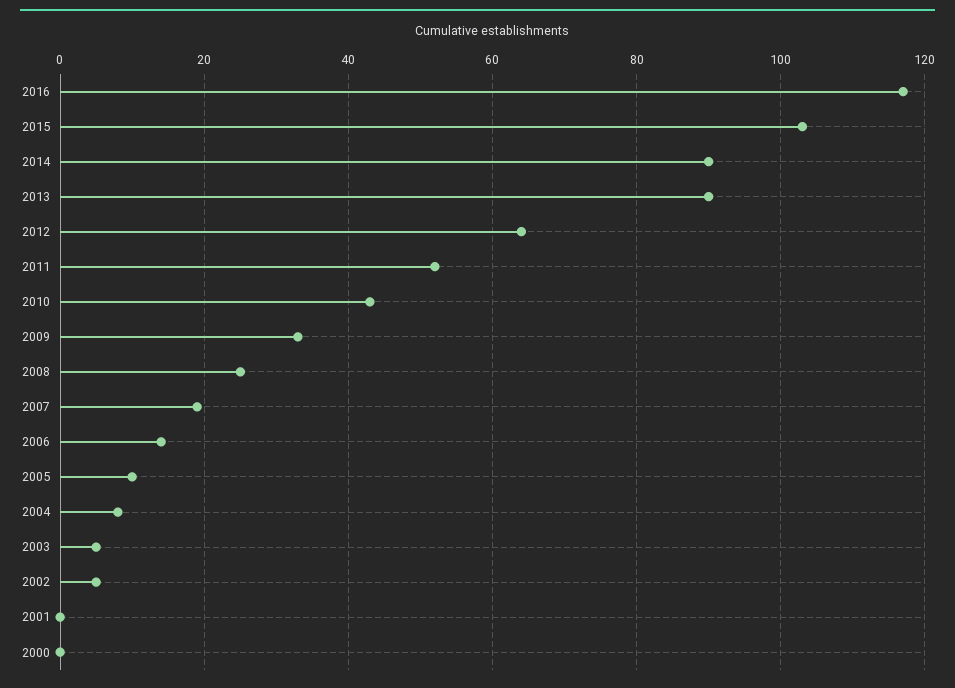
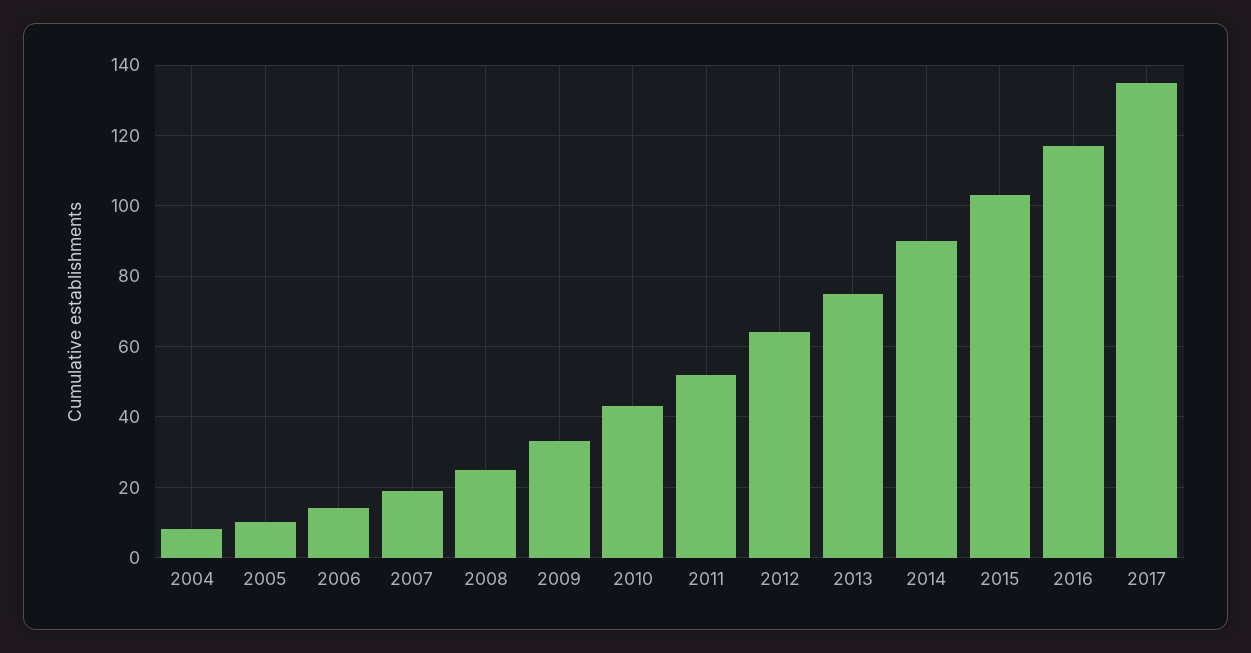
2013: 90 -> 75
2003: 5 -> none
2002: 5 -> none
2001: 0 -> none
2000: 0 -> none
2017: none -> 135

